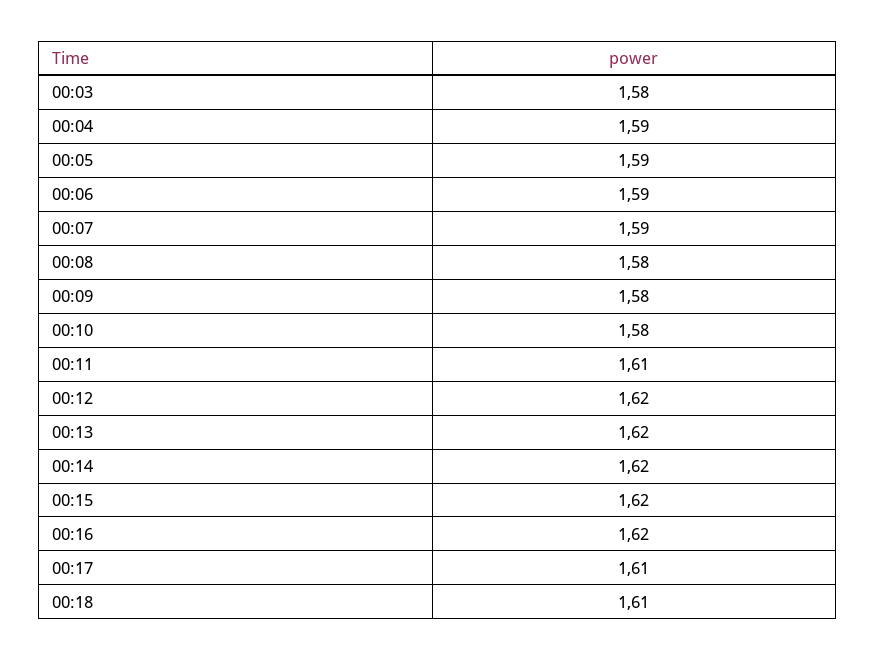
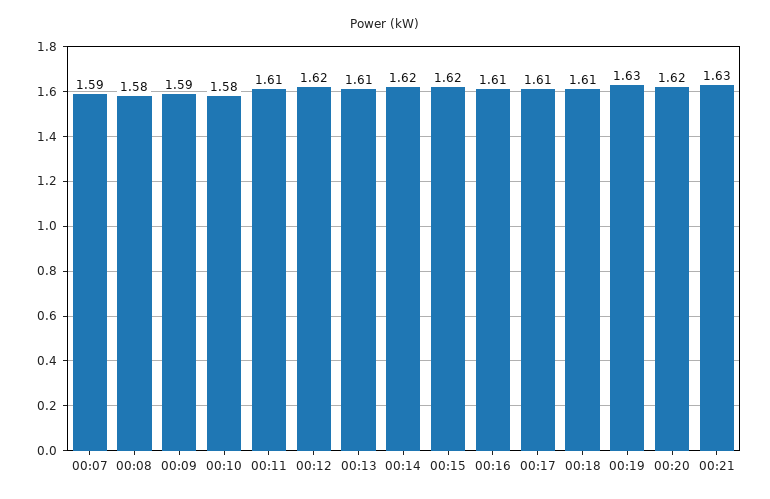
00:03: 1.58 -> none
00:04: 1.59 -> none
00:05: 1.59 -> none
00:06: 1.59 -> none
00:09: 1.58 -> 1.59
00:13: 1.62 -> 1.61
00:16: 1.62 -> 1.61
00:19: none -> 1.63
00:20: none -> 1.62
00:21: none -> 1.63

